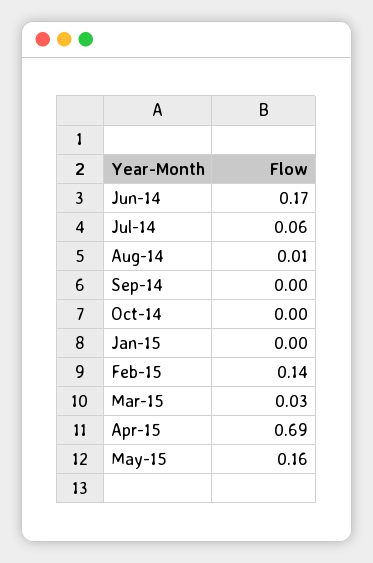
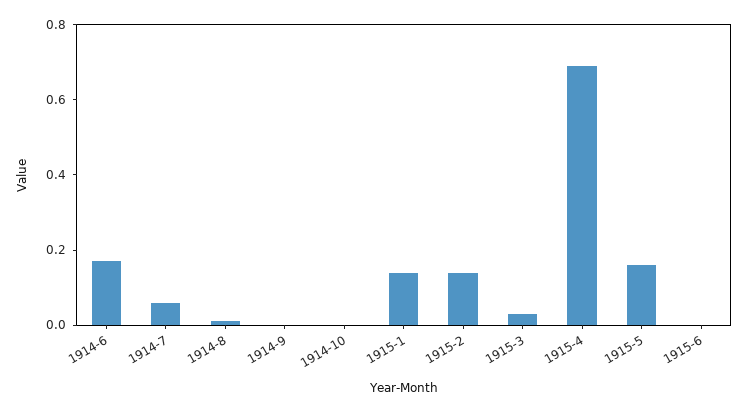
Jan-15: 0 -> 0.15
1915-6: none -> 0

